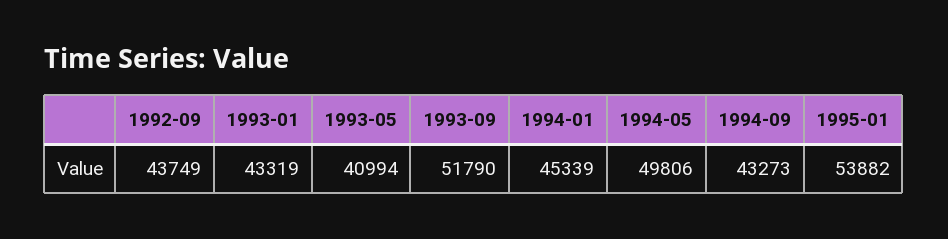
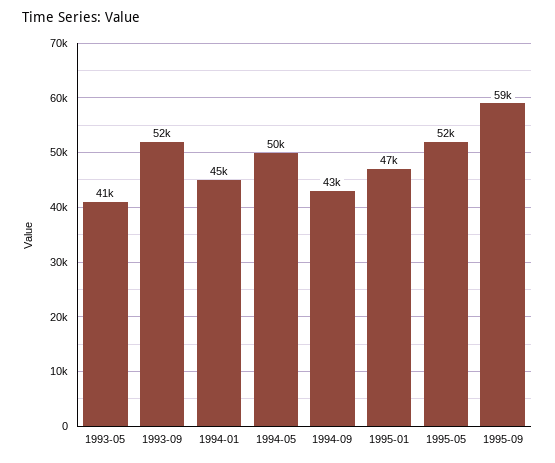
1992-09: 43749 -> none
1993-01: 43319 -> none
1995-01: 53882 -> 47000
1995-05: none -> 52000
1995-09: none -> 59000

